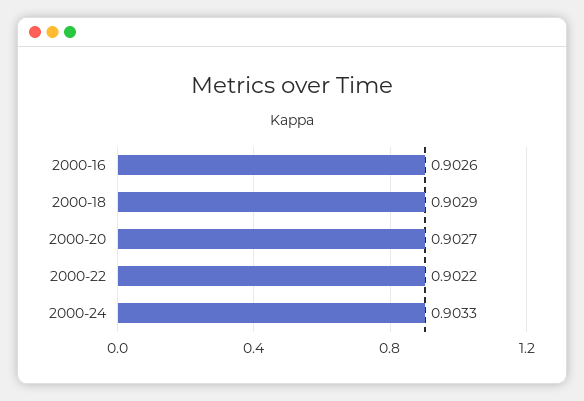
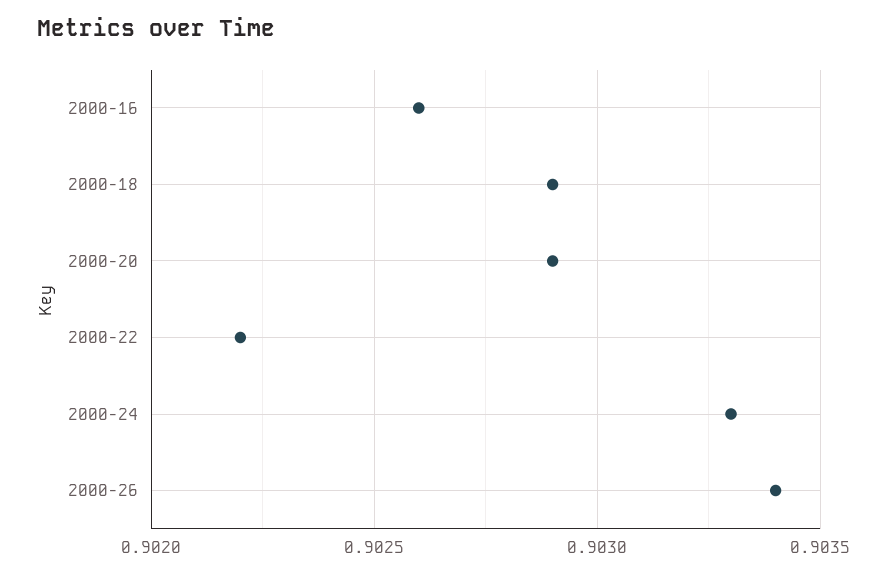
2000-20: 0.9027 -> 0.9029
2000-26: none -> 0.9034

